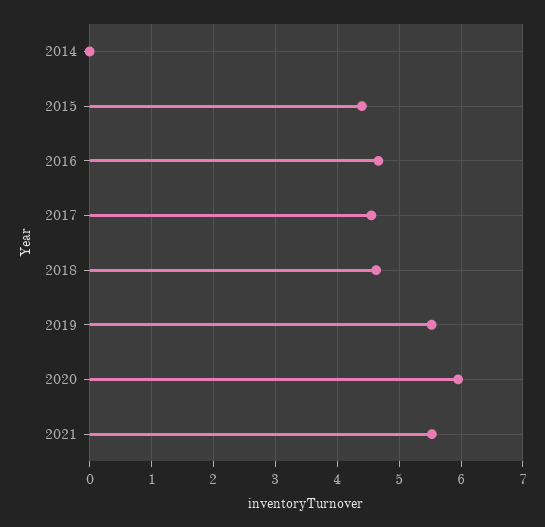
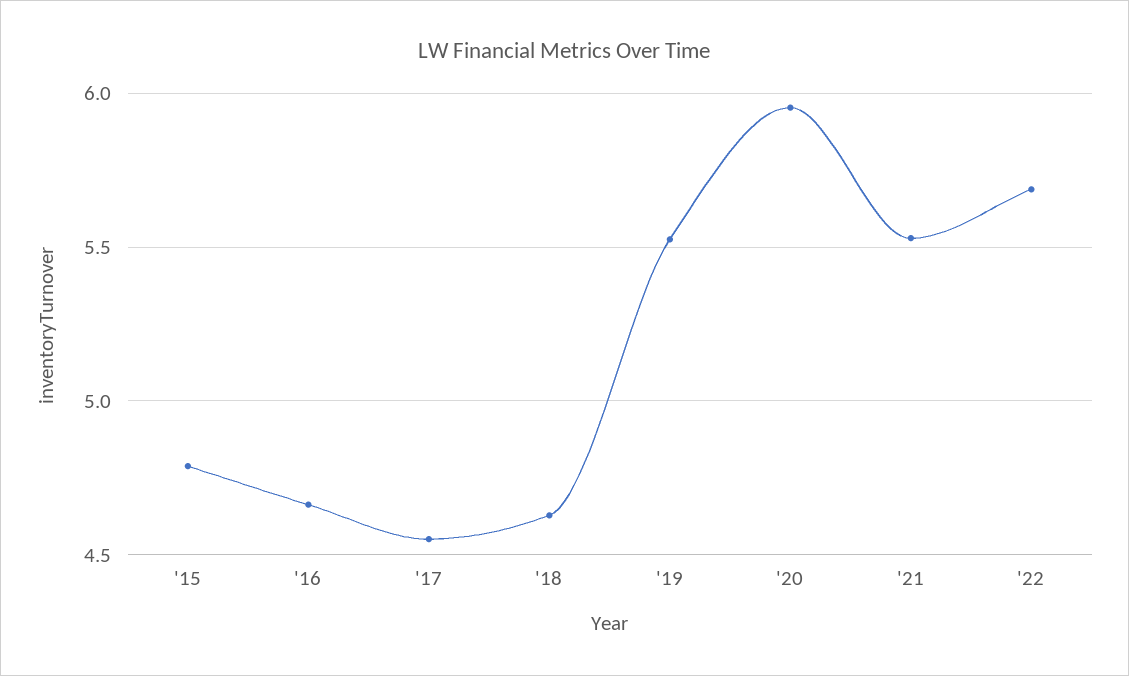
2014: 0 -> none
2015: 4.4 -> 4.8
'22: none -> 5.7

